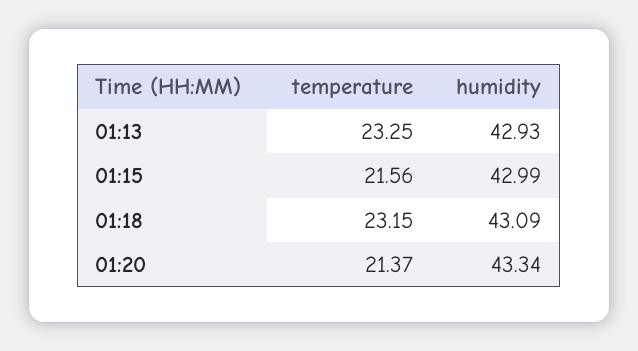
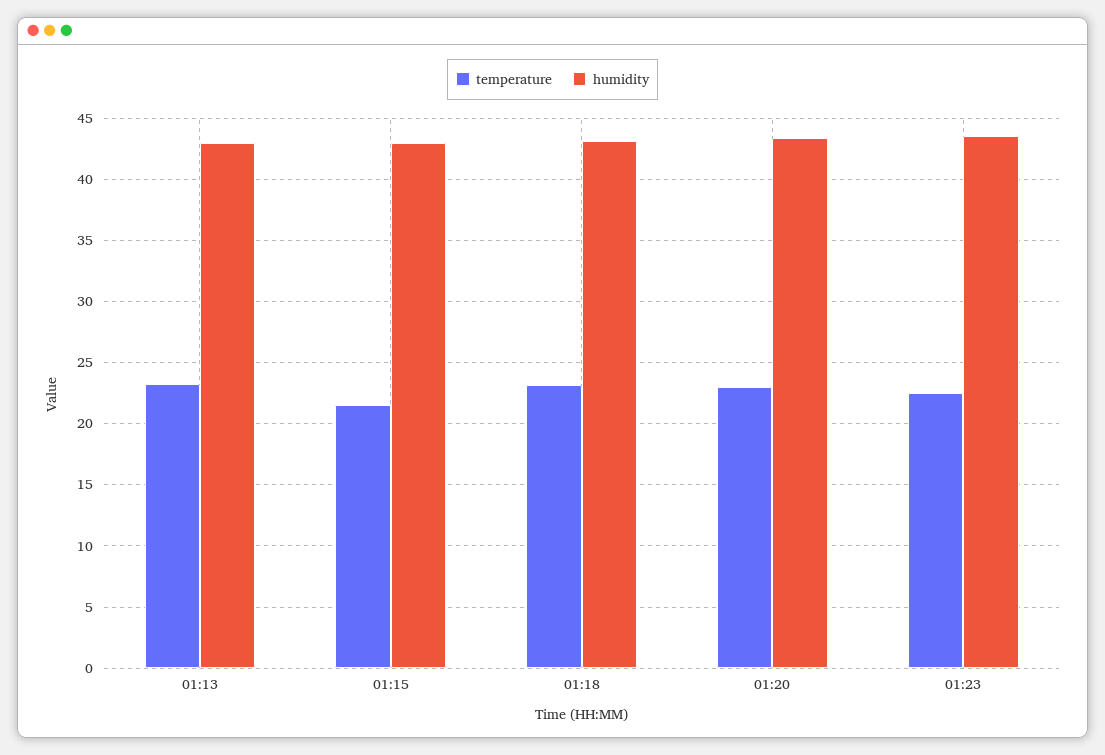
temperature, 01:20: 21.37 -> 23
temperature, 01:23: none -> 22.5
humidity, 01:23: none -> 43.5

